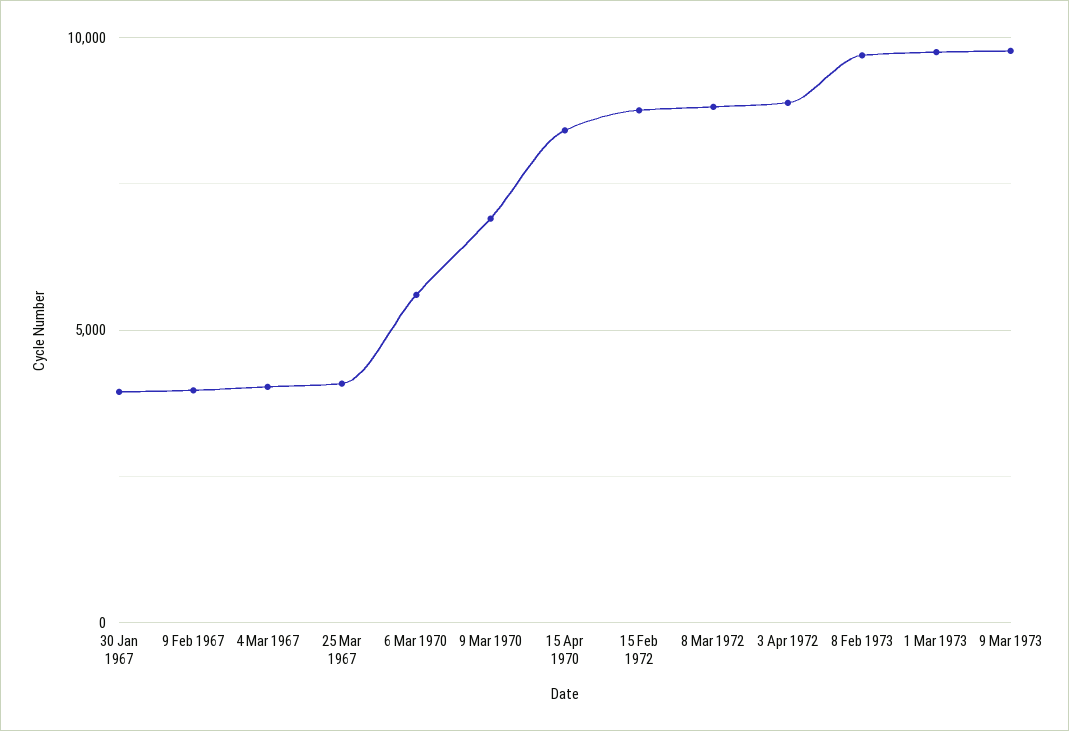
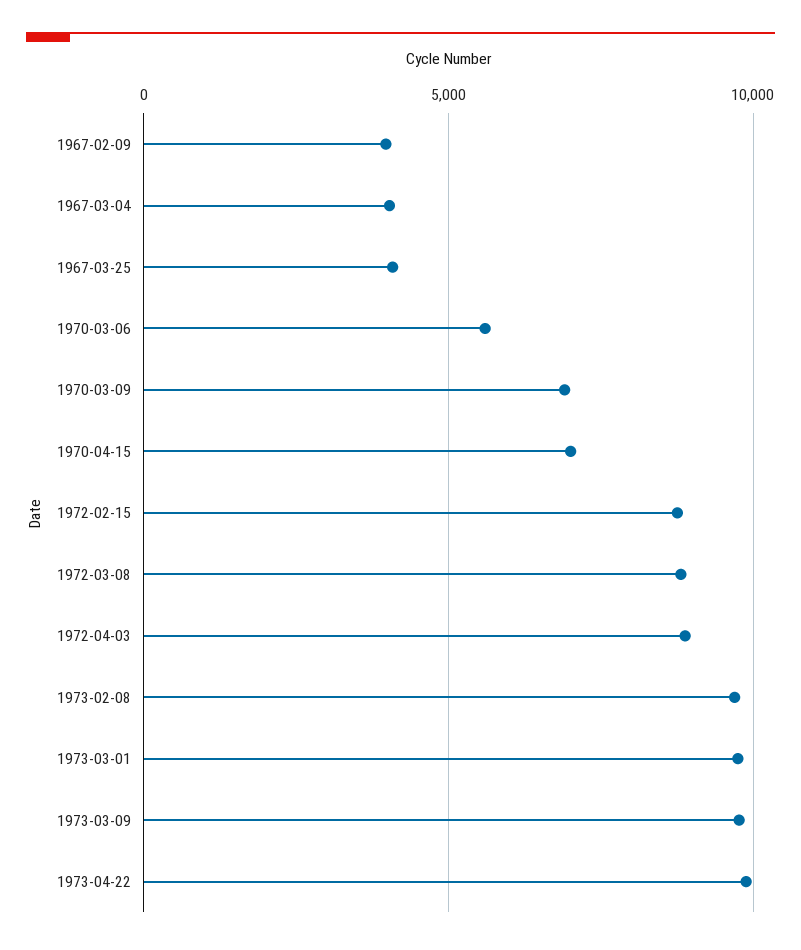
30 Jan 1967: 4000 -> none
15 Apr 1970: 8500 -> 7000
1973-04-22: none -> 10000

